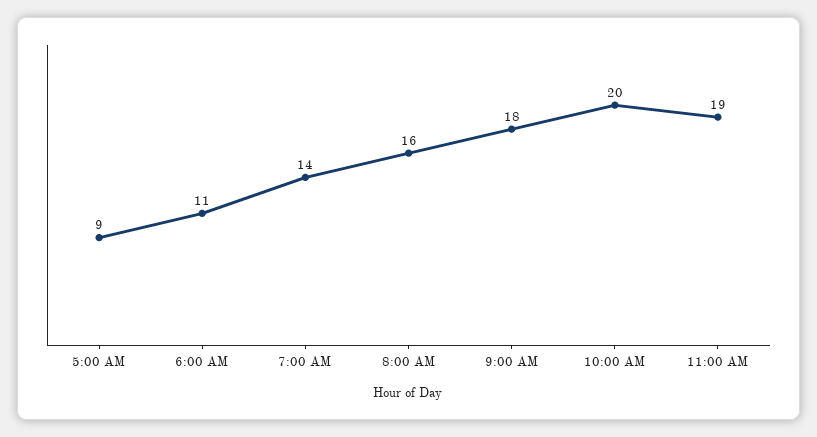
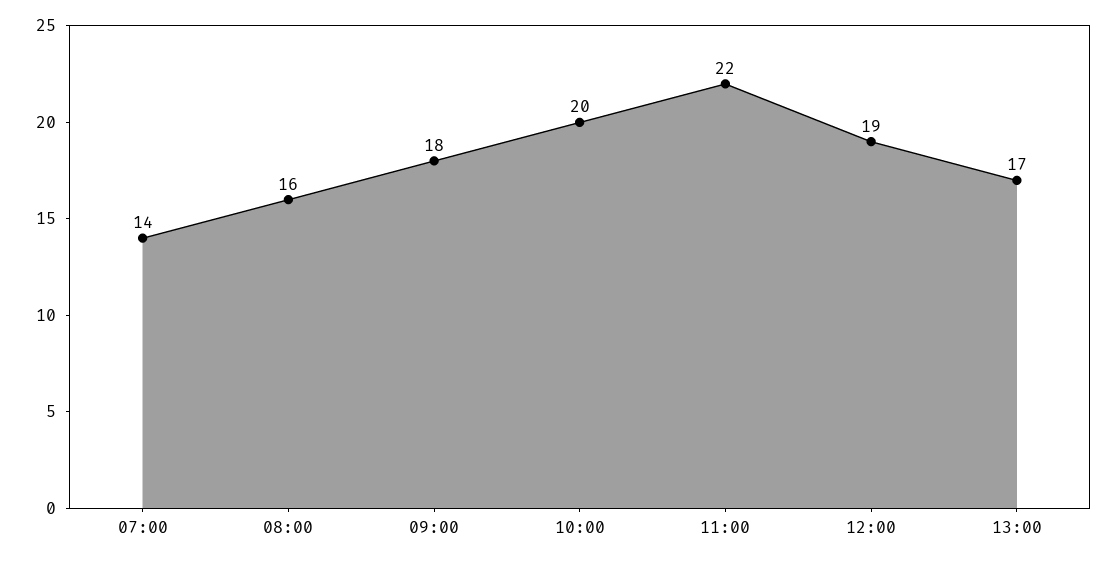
5:00 AM: 9 -> none
6:00 AM: 11 -> none
11:00 AM: 19 -> 22
12:00: none -> 19
13:00: none -> 17

